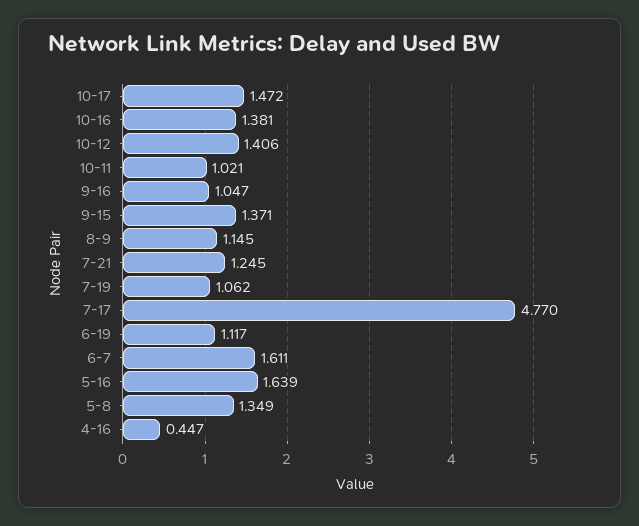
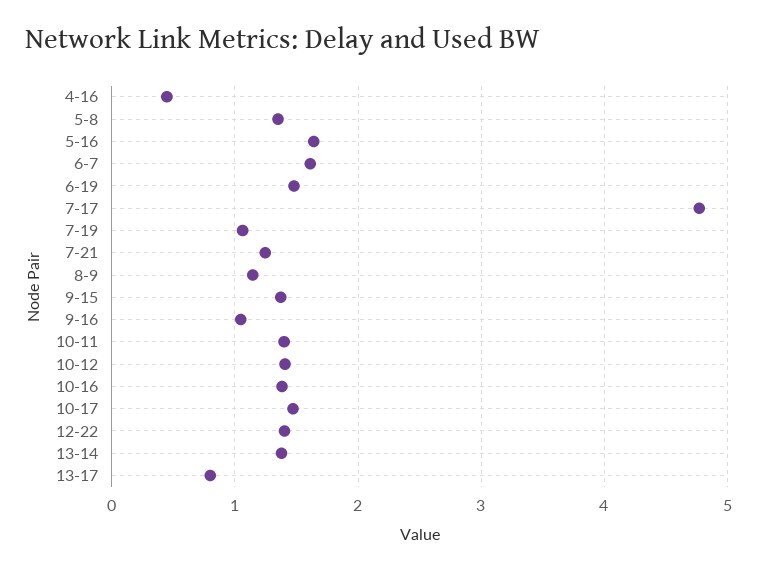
10-11: 1.021 -> 1.4
6-19: 1.117 -> 1.5
12-22: none -> 1.4
13-14: none -> 1.4
13-17: none -> 0.8

